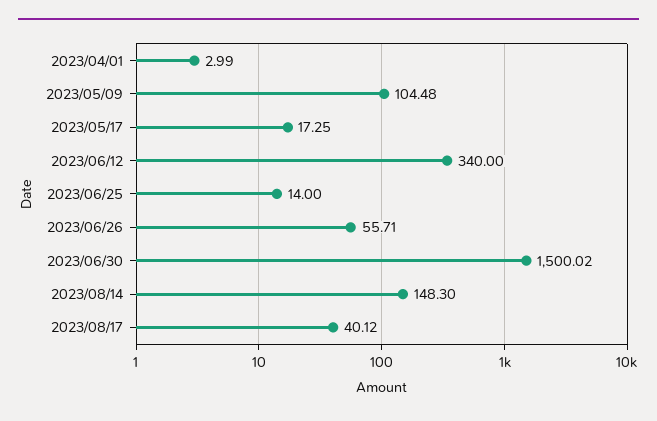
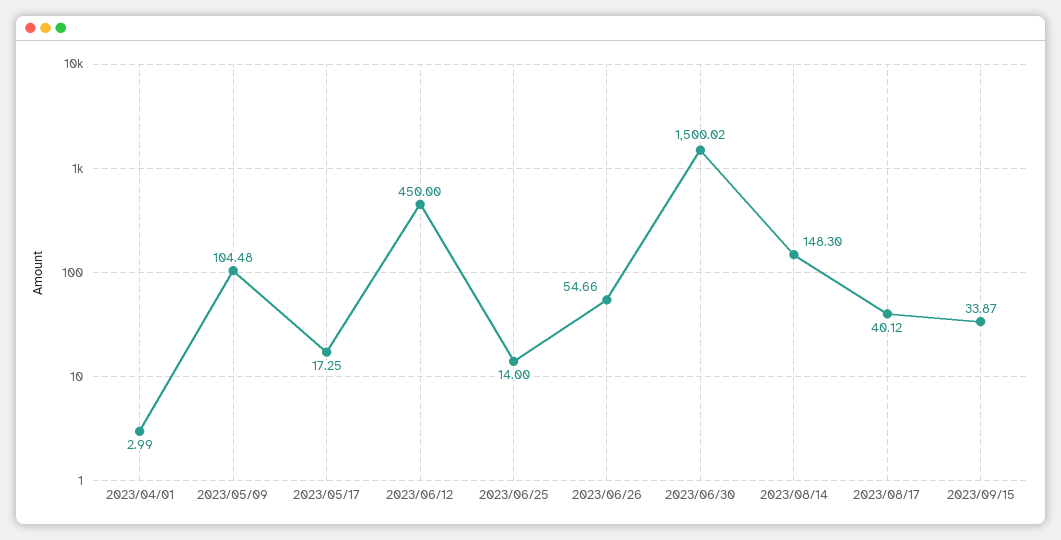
2023/06/12: 340 -> 450
2023/06/26: 55.71 -> 54.66
2023/09/15: none -> 33.87

